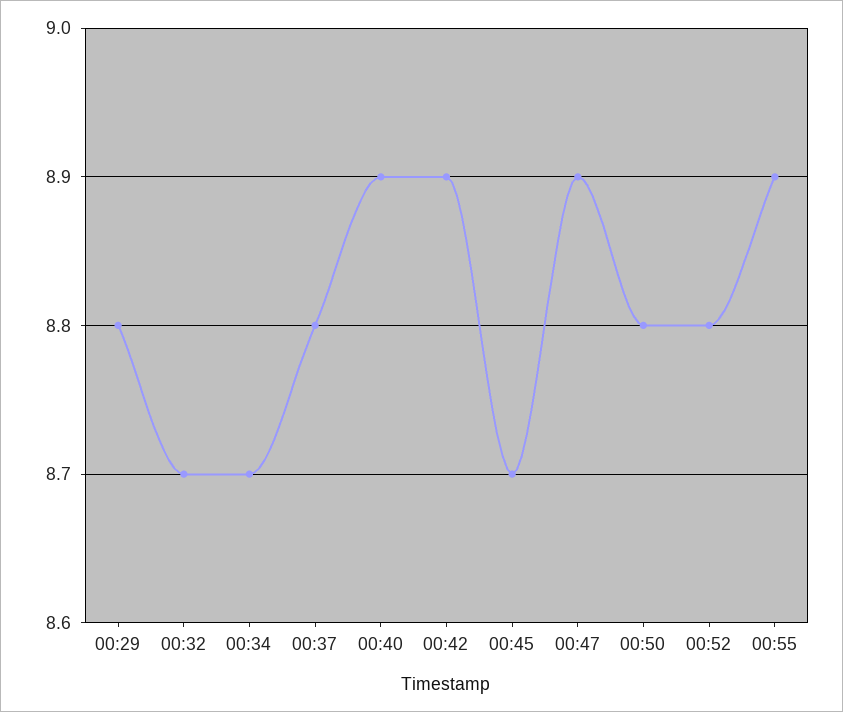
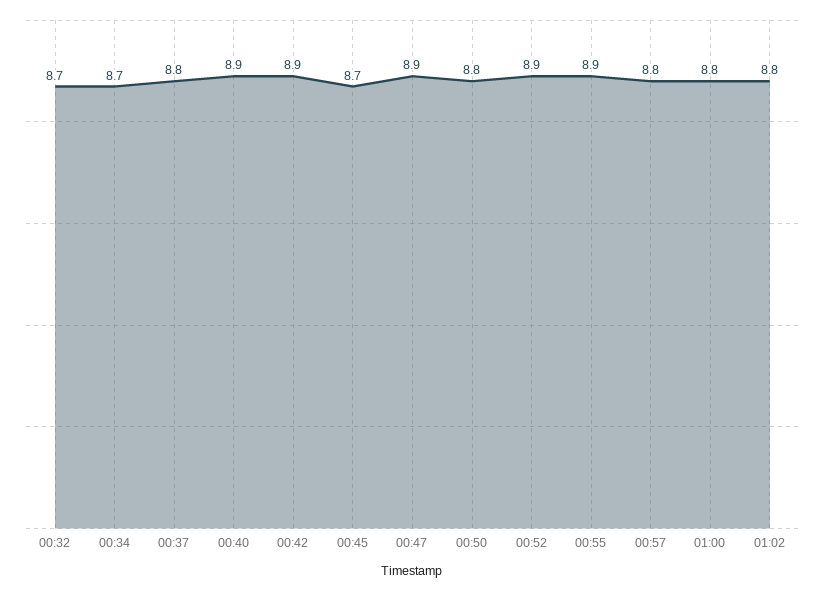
00:29: 8.8 -> none
00:52: 8.8 -> 8.9
00:57: none -> 8.8
01:00: none -> 8.8
01:02: none -> 8.8

